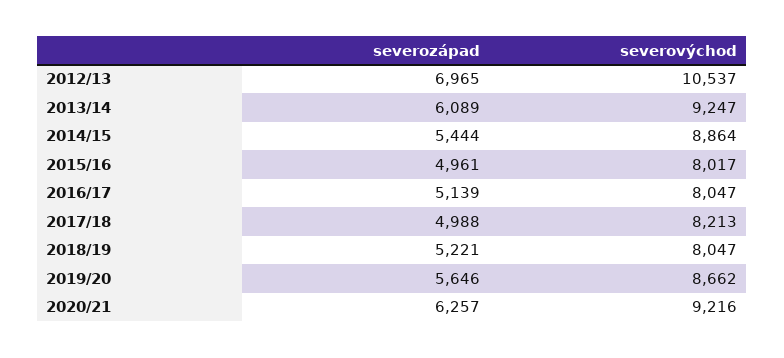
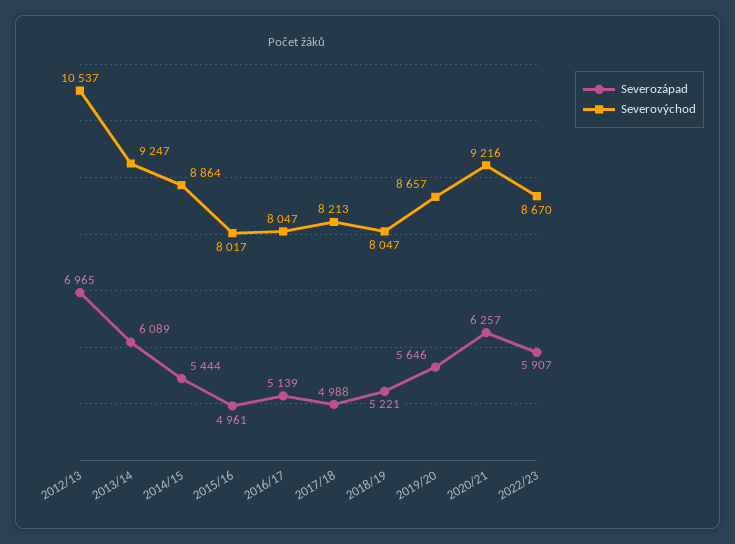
severovýchod, 2019/20: 8662 -> 8657
severozápad, 2022/23: none -> 5907
severovýchod, 2022/23: none -> 8670

